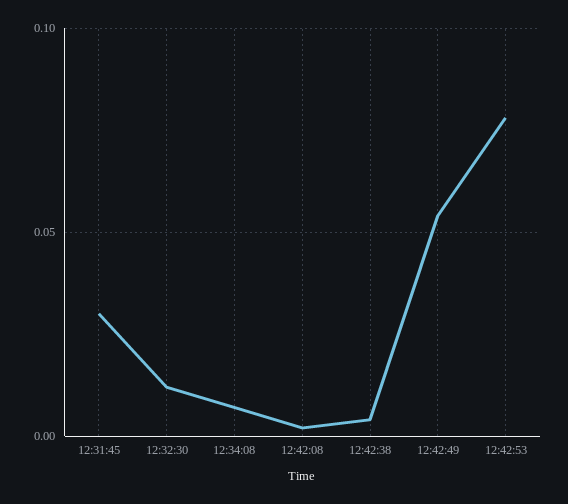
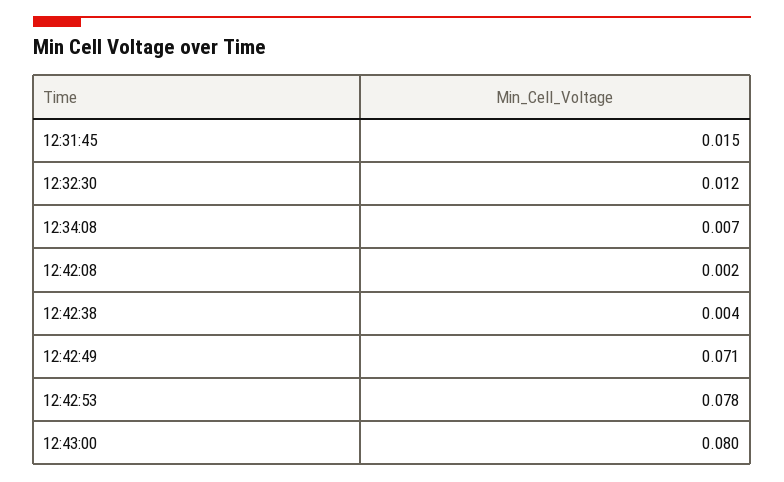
12:31:45: 0.03 -> 0.015
12:42:49: 0.055 -> 0.071
12:43:00: none -> 0.08

